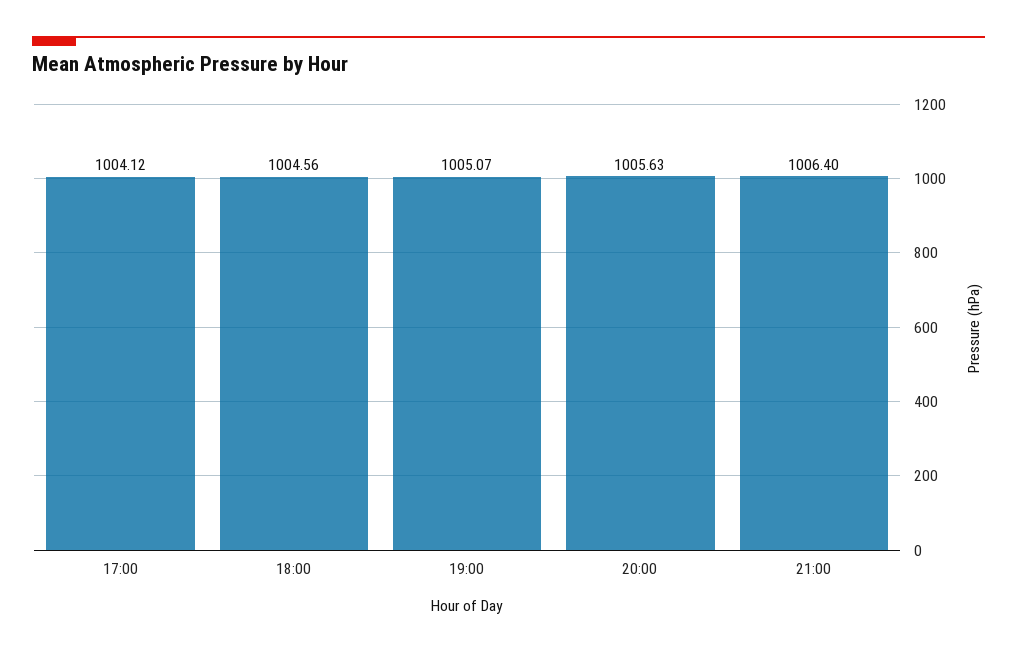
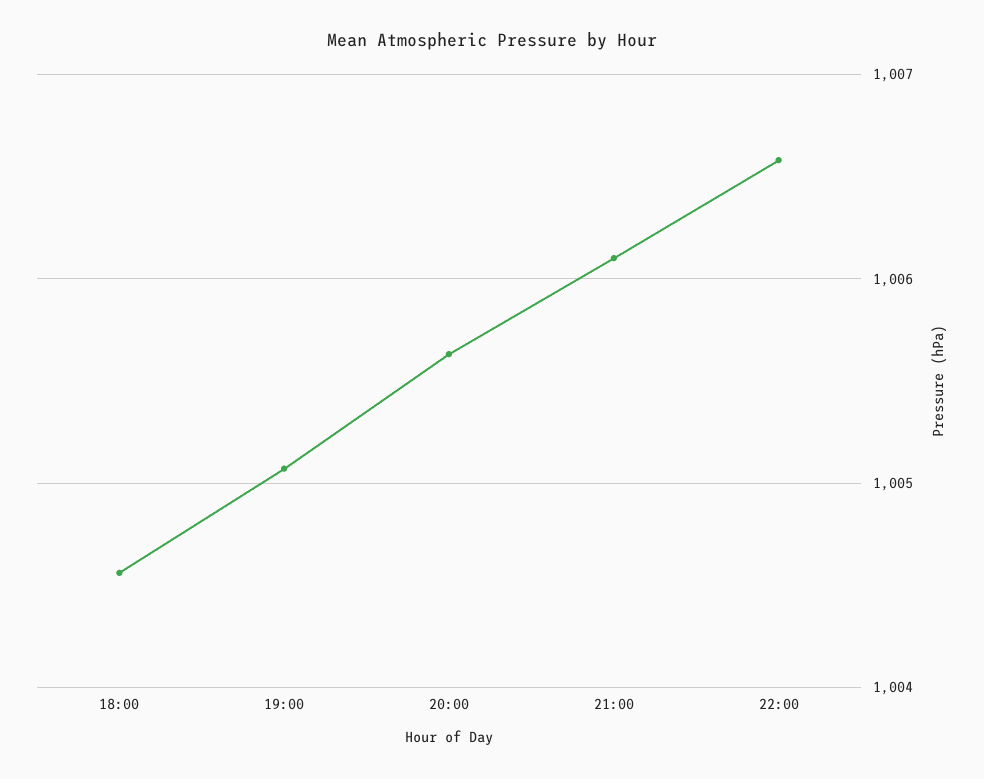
17:00: 1004.12 -> none
21:00: 1006.4 -> 1006.1
22:00: none -> 1006.6

